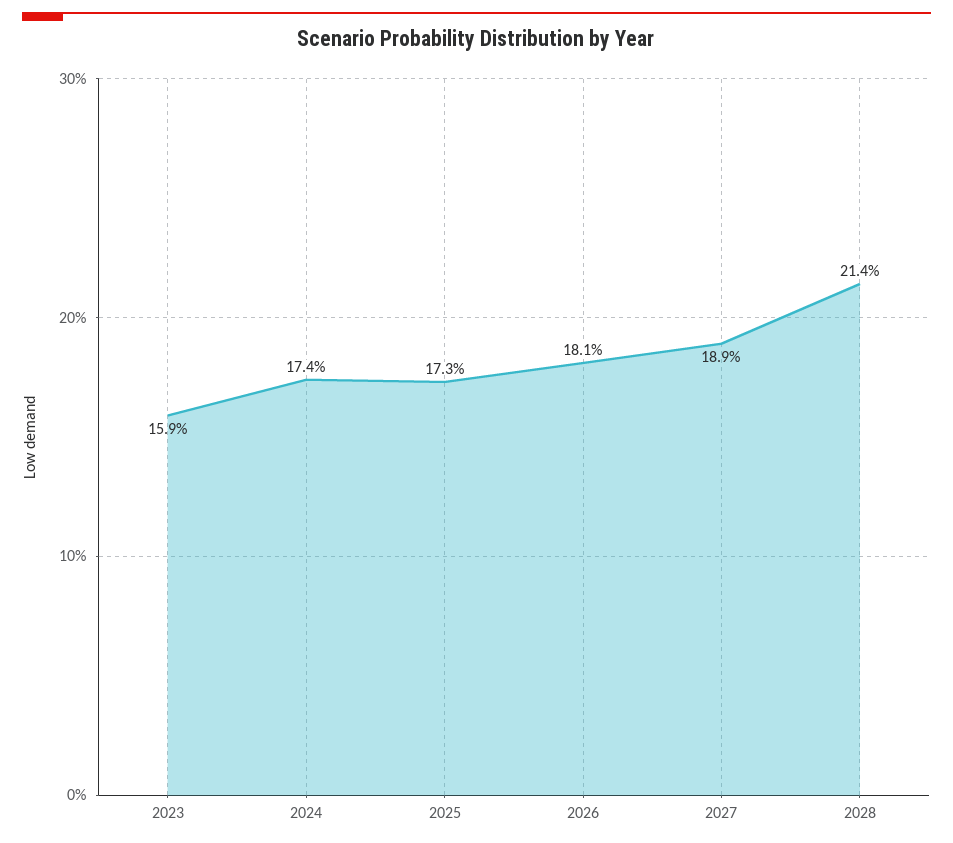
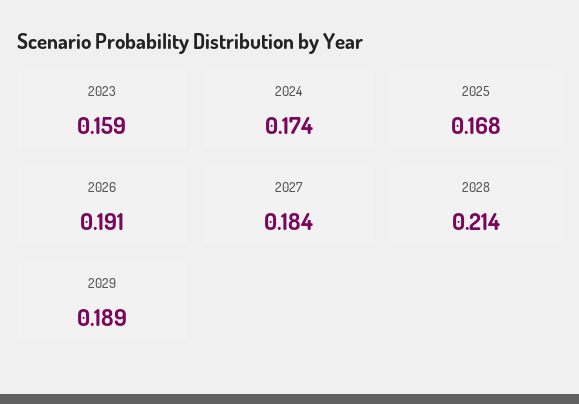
2025: 0.173 -> 0.168
2026: 0.181 -> 0.191
2027: 0.189 -> 0.184
2029: none -> 0.189

